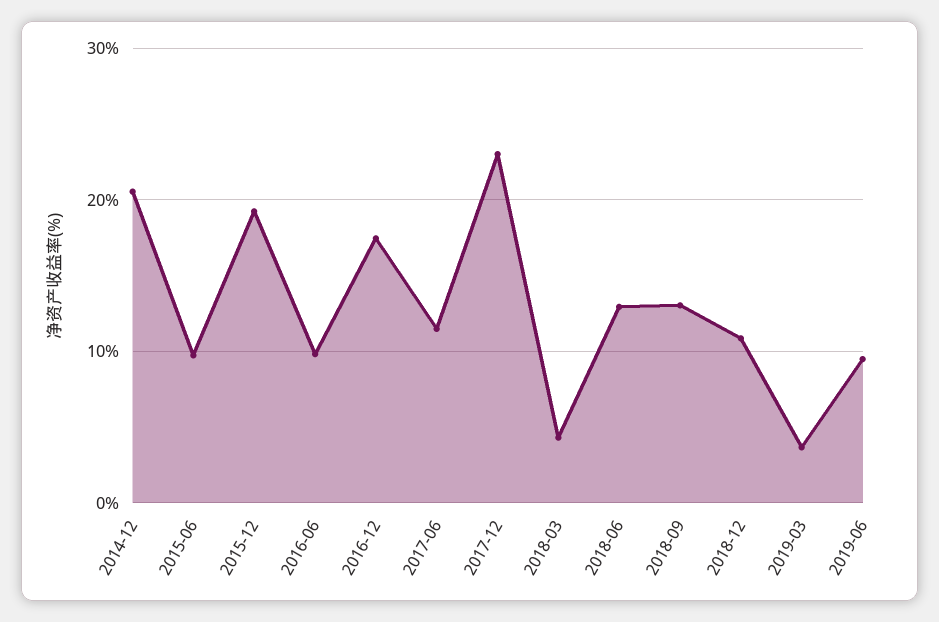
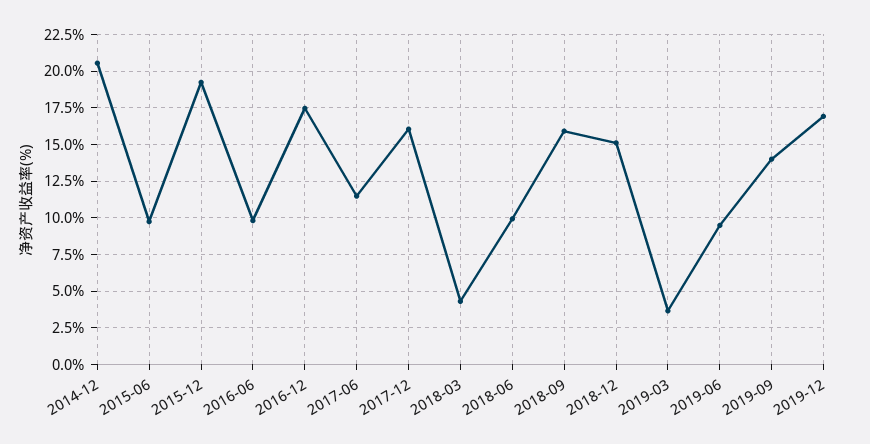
2017-12: 23 -> 16
2018-06: 13 -> 10
2018-09: 13 -> 16
2018-12: 11 -> 15
2019-09: none -> 14
2019-12: none -> 17

